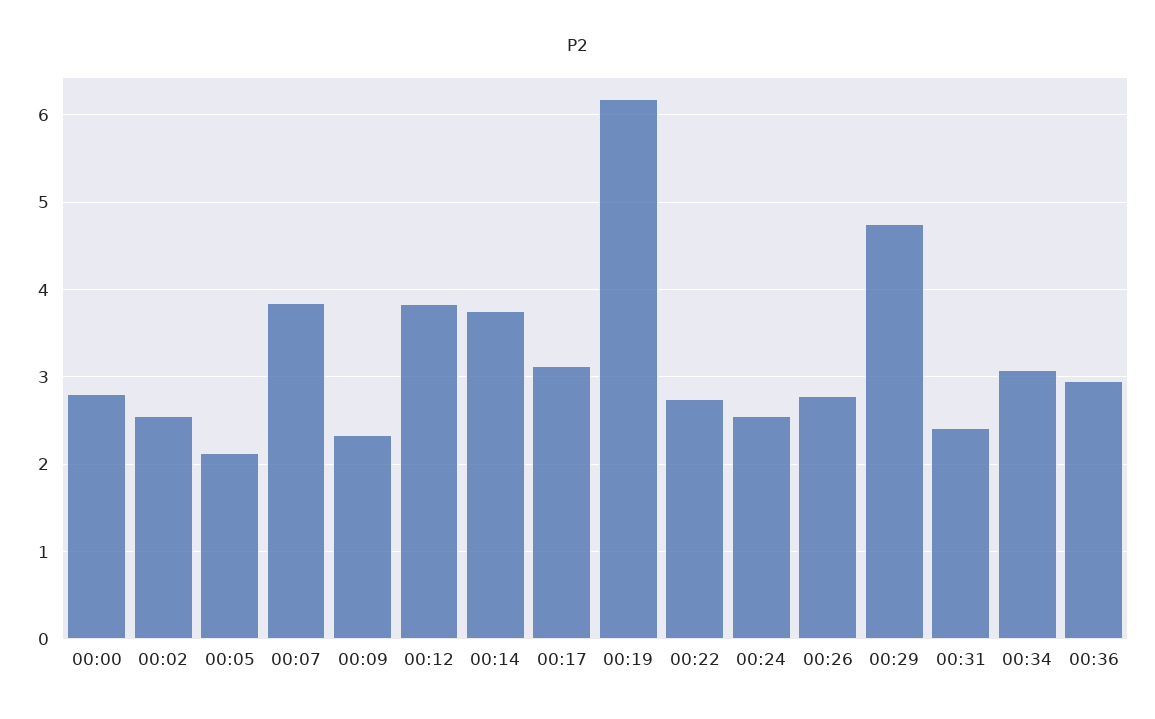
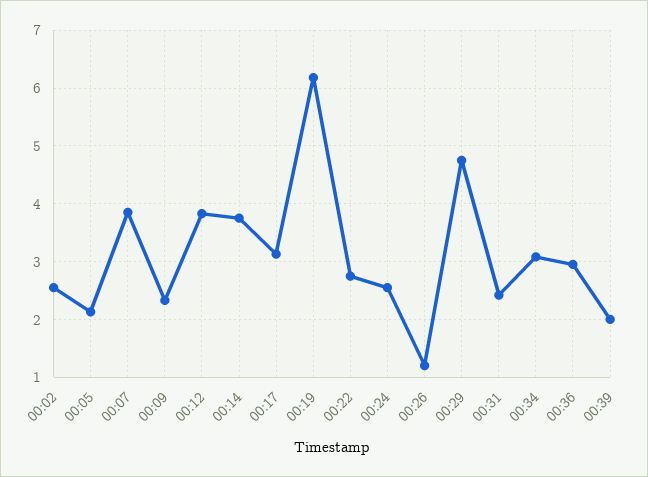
00:00: 2.8 -> none
00:26: 2.8 -> 1.2
00:39: none -> 2

